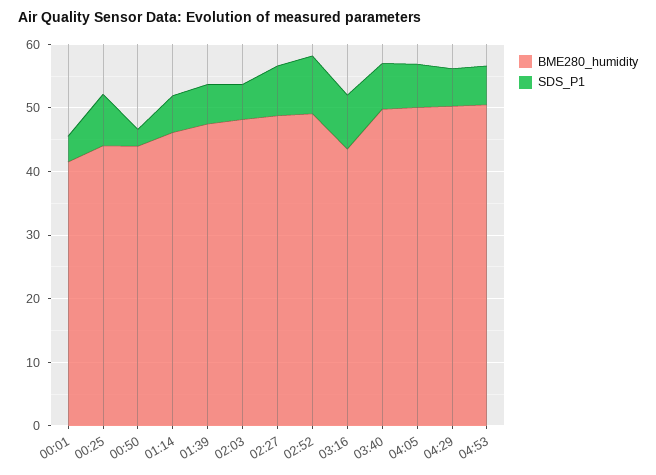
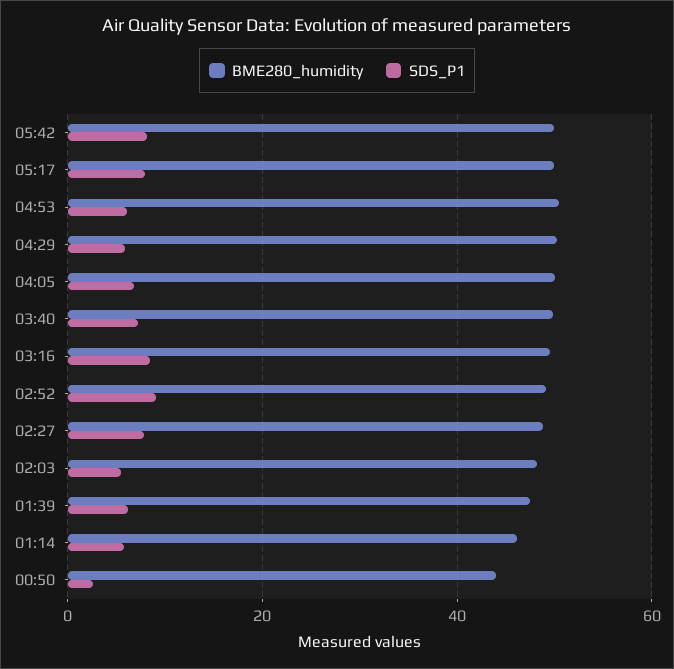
BME280_humidity, 00:01: 42 -> none
SDS_P1, 00:01: 4 -> none
BME280_humidity, 00:25: 44 -> none
SDS_P1, 00:25: 8 -> none
BME280_humidity, 03:16: 44 -> 50
BME280_humidity, 05:42: none -> 50
SDS_P1, 05:42: none -> 8
BME280_humidity, 05:17: none -> 50
SDS_P1, 05:17: none -> 8

